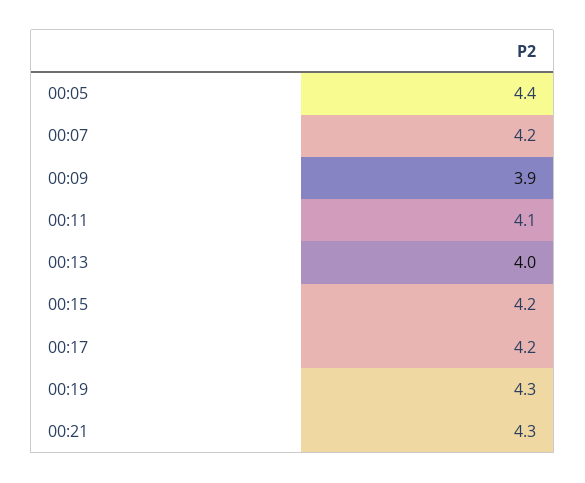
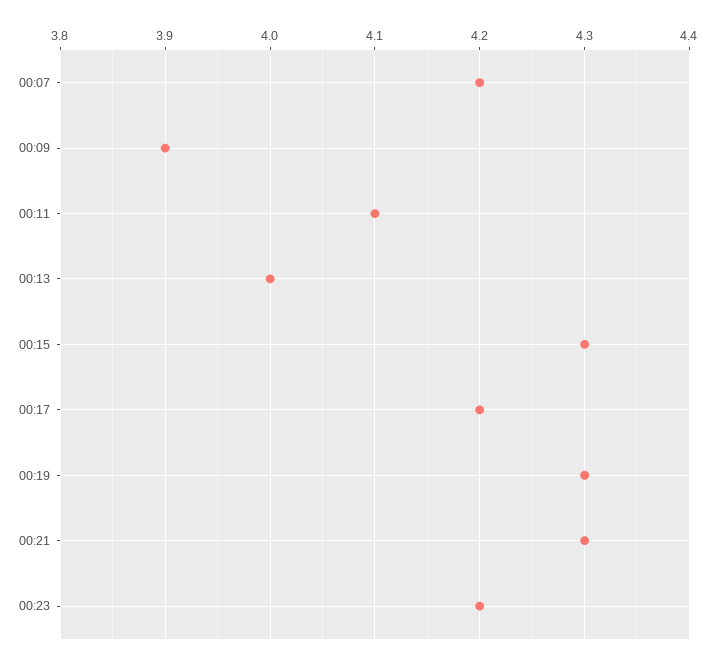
00:05: 4.4 -> none
00:15: 4.2 -> 4.3
00:23: none -> 4.2

